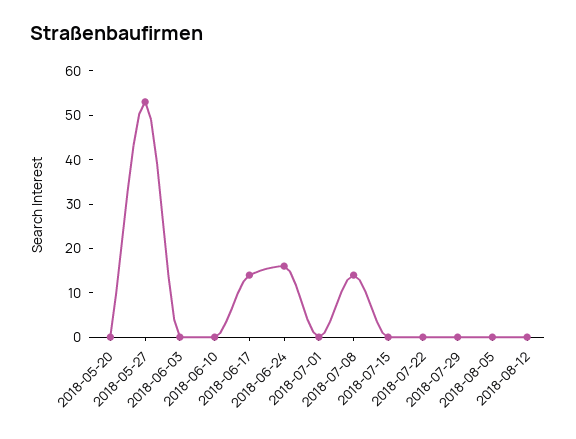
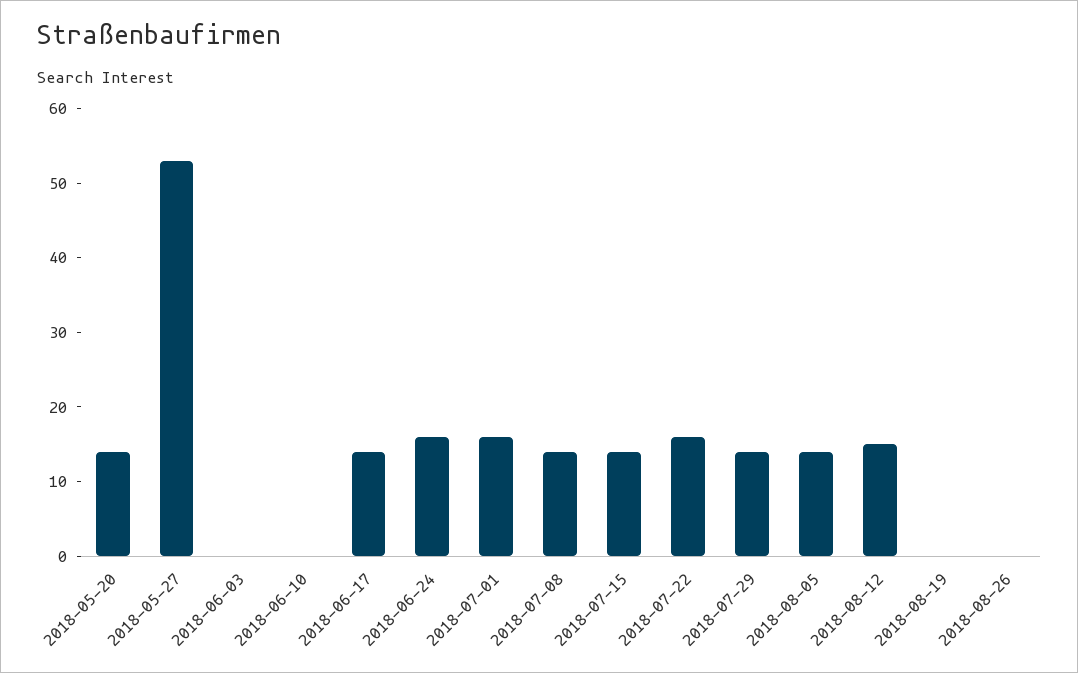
2018-05-20: 0 -> 15
2018-07-01: 0 -> 15
2018-07-15: 0 -> 15
2018-07-22: 0 -> 15
2018-07-29: 0 -> 15
2018-08-05: 0 -> 15
2018-08-12: 0 -> 15
2018-08-19: none -> 0
2018-08-26: none -> 0

